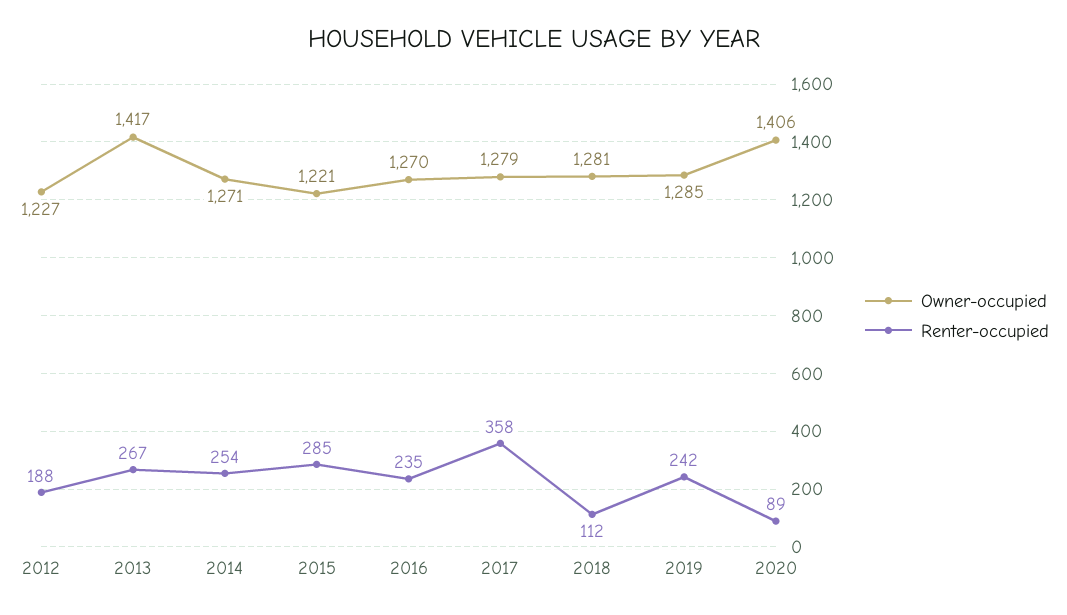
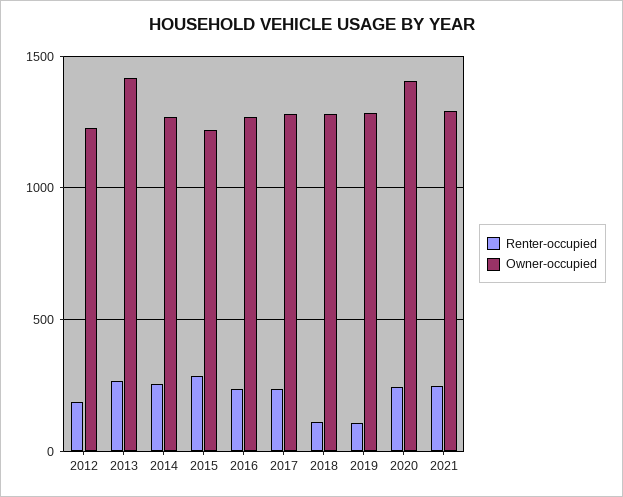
Renter-occupied, 2017: 358 -> 250
Renter-occupied, 2019: 242 -> 100
Renter-occupied, 2020: 89 -> 250
Renter-occupied, 2021: none -> 250
Owner-occupied, 2021: none -> 1300

